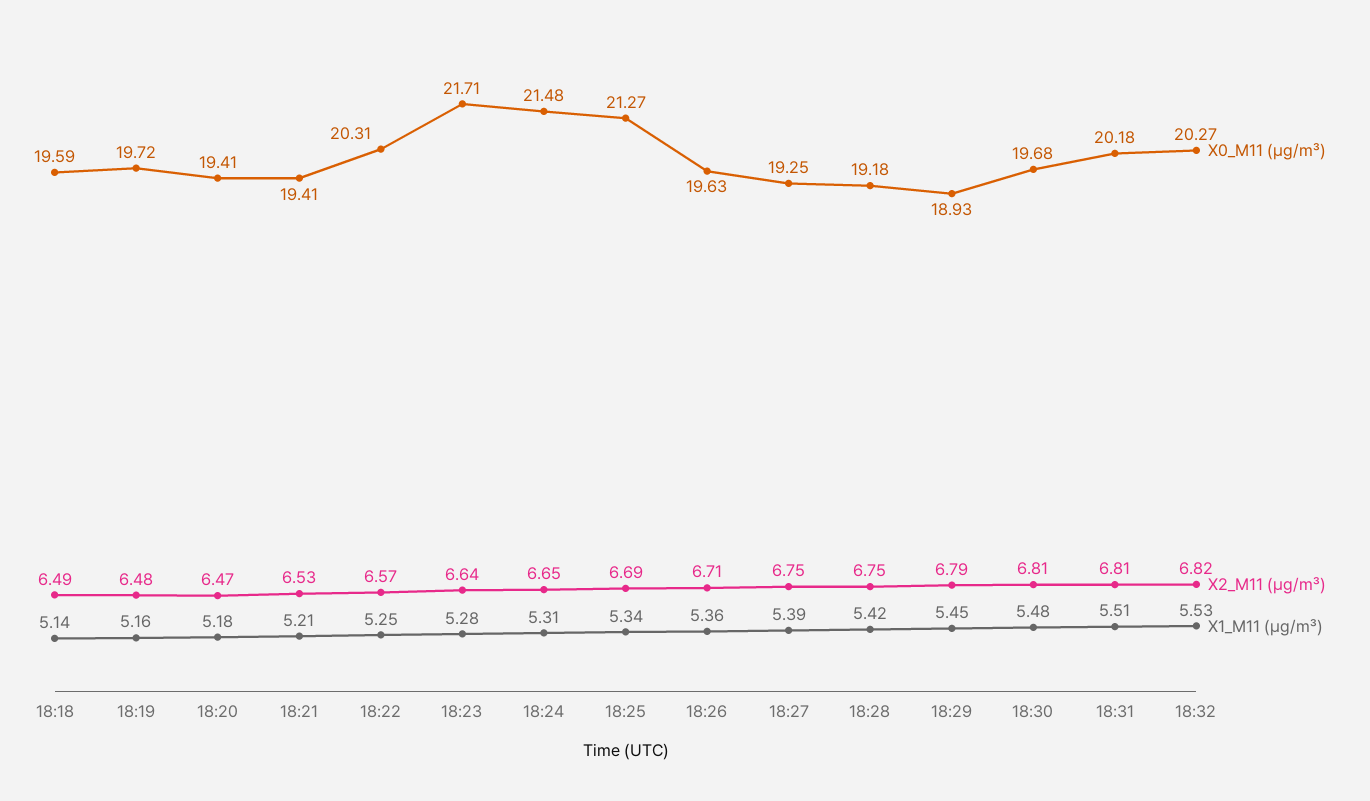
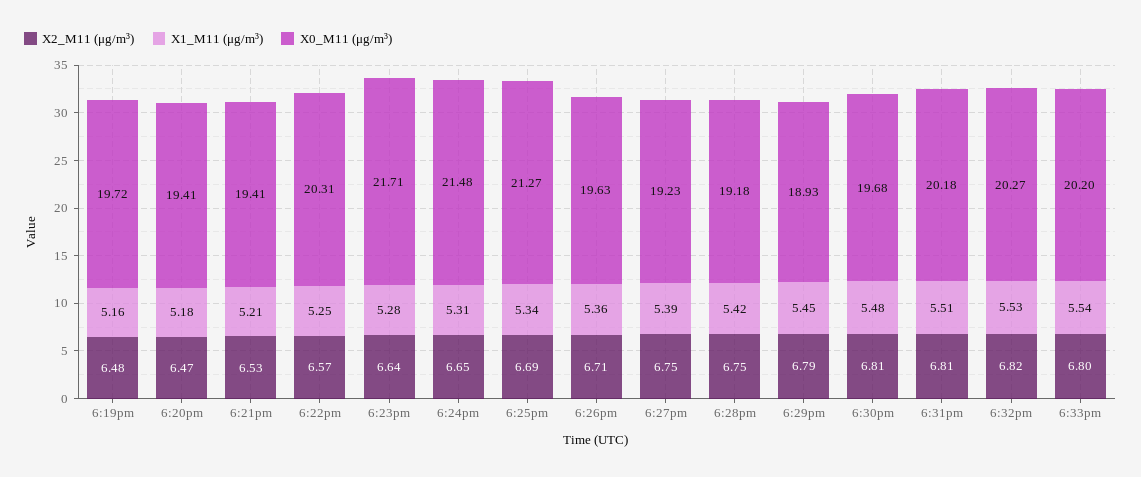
X0_M11 (μg/m³), 18:18: 19.59 -> none
X2_M11 (μg/m³), 18:18: 6.49 -> none
X1_M11 (μg/m³), 18:18: 5.14 -> none
X0_M11 (μg/m³), 18:27: 19.25 -> 19.23
X2_M11 (μg/m³), 6:33pm: none -> 6.8
X1_M11 (μg/m³), 6:33pm: none -> 5.54
X0_M11 (μg/m³), 6:33pm: none -> 20.2

